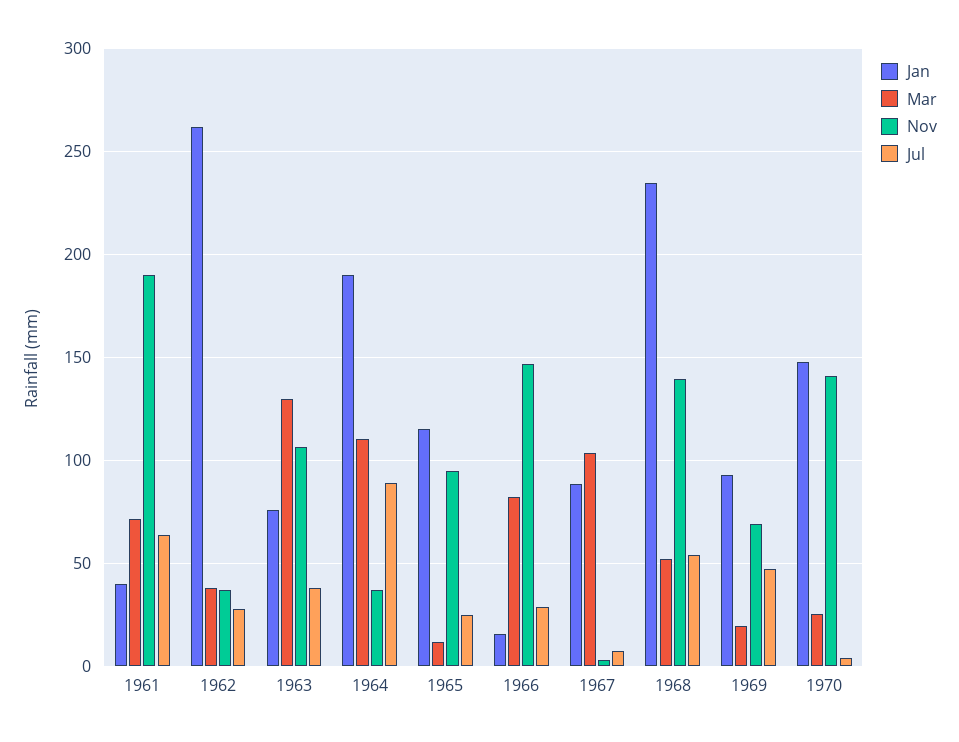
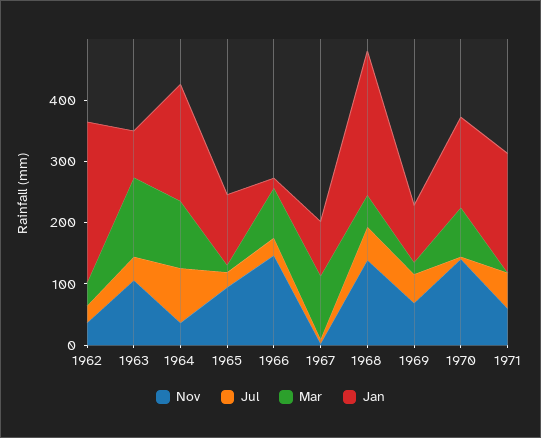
Jan, 1961: 40 -> none
Mar, 1961: 70 -> none
Nov, 1961: 190 -> none
Jul, 1961: 65 -> none
Mar, 1970: 25 -> 80
Nov, 1971: none -> 60
Jul, 1971: none -> 60
Mar, 1971: none -> 0
Jan, 1971: none -> 200

